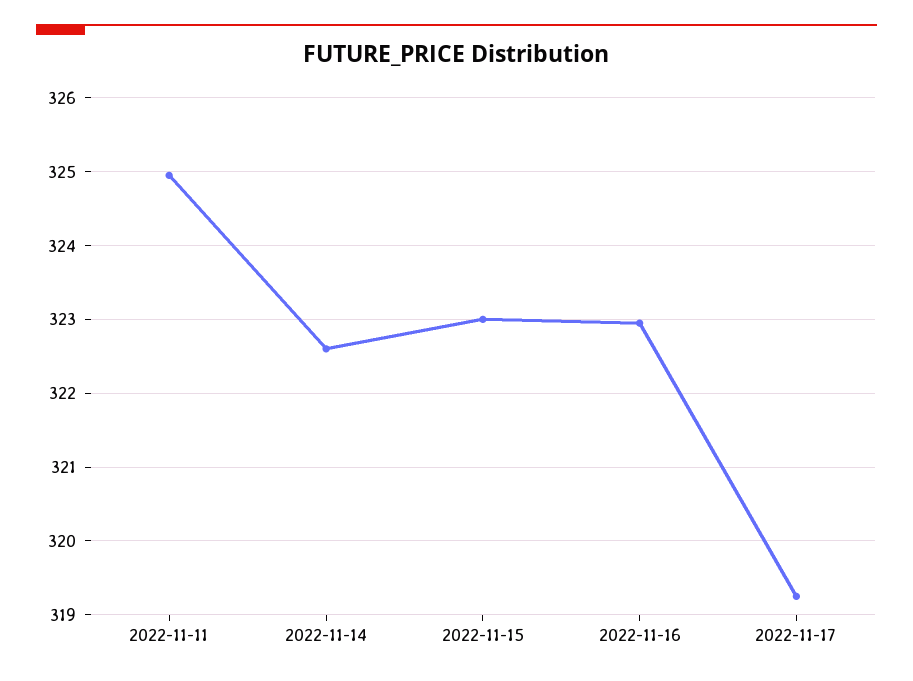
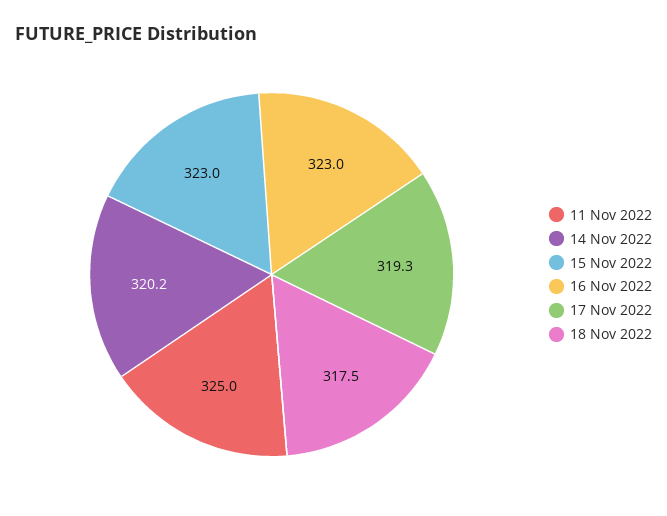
2022-11-14: 322.6 -> 320.2
18 Nov 2022: none -> 317.5

